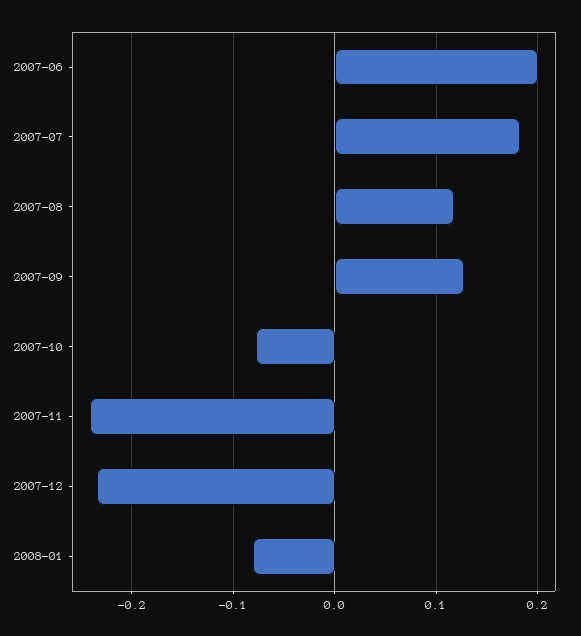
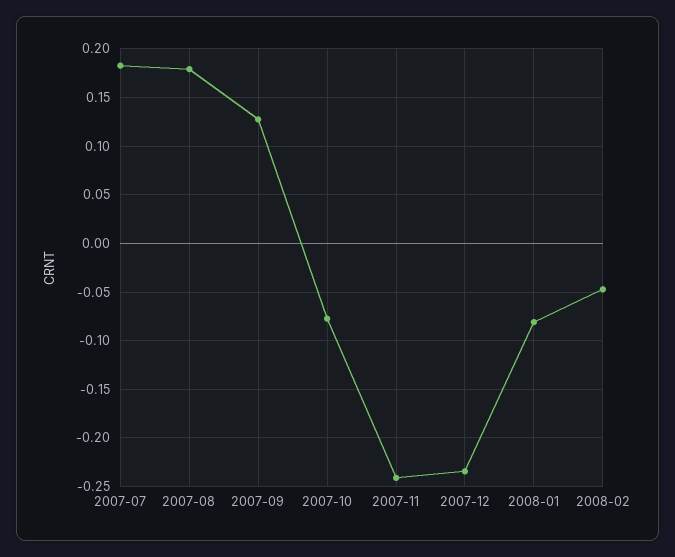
2007-06: 0.2 -> none
2007-08: 0.12 -> 0.18
2008-02: none -> -0.05

